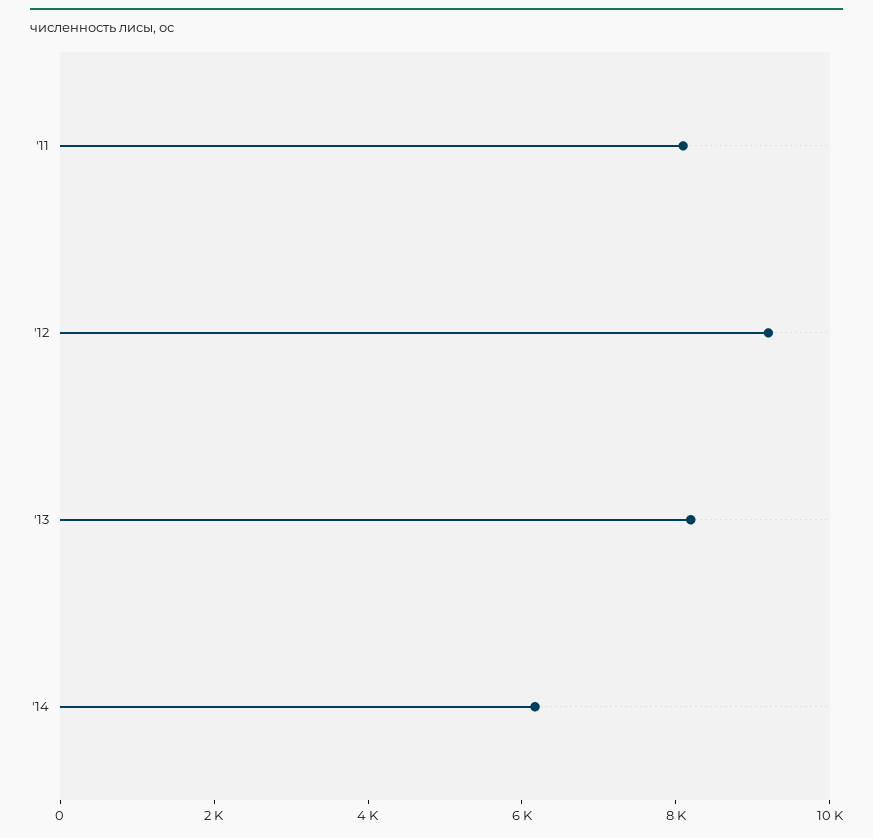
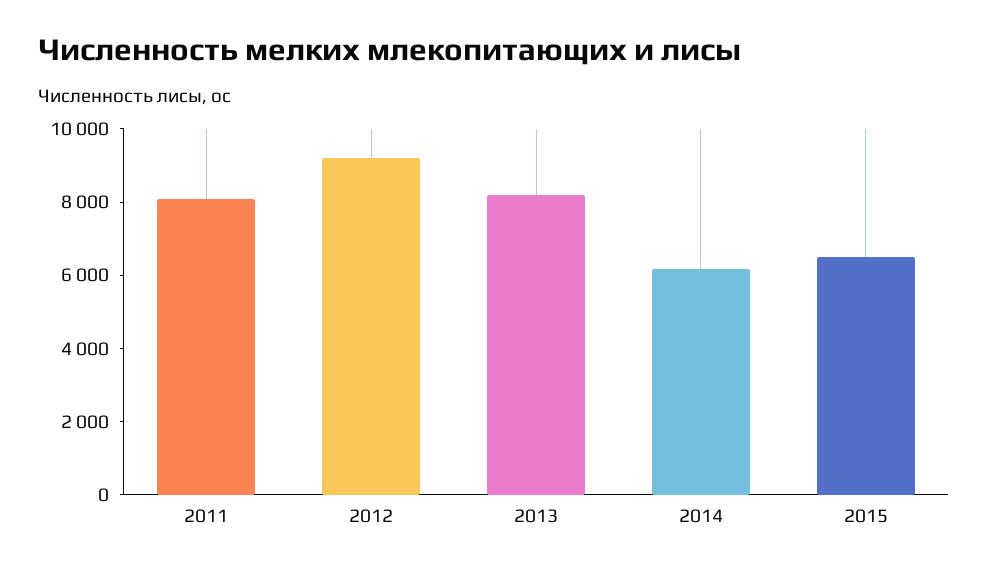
2015: none -> 6500

